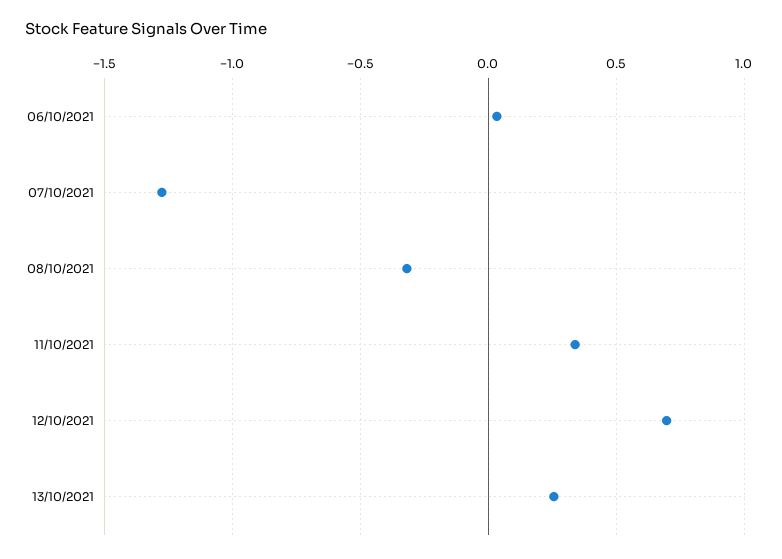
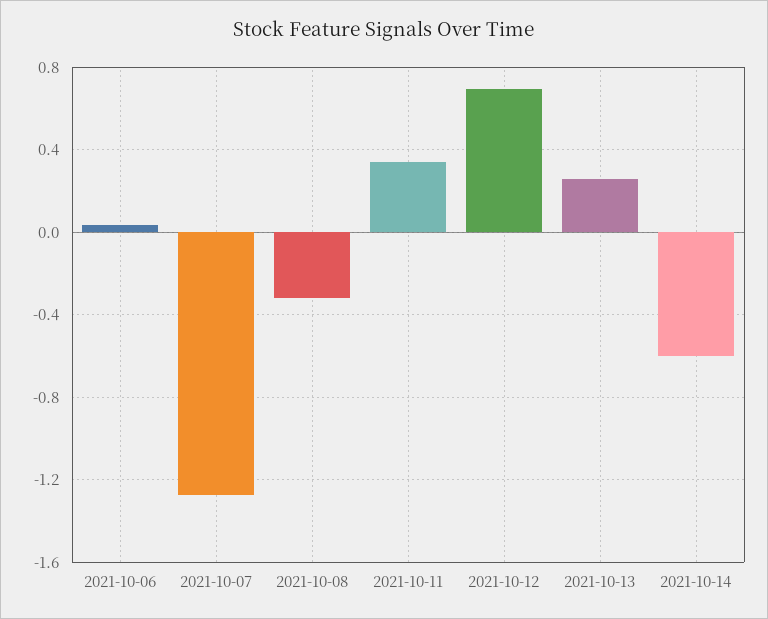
2021-10-14: none -> -0.6

